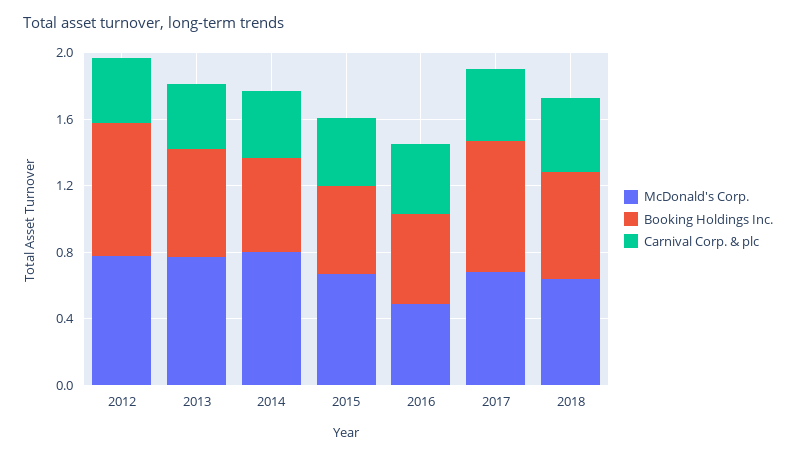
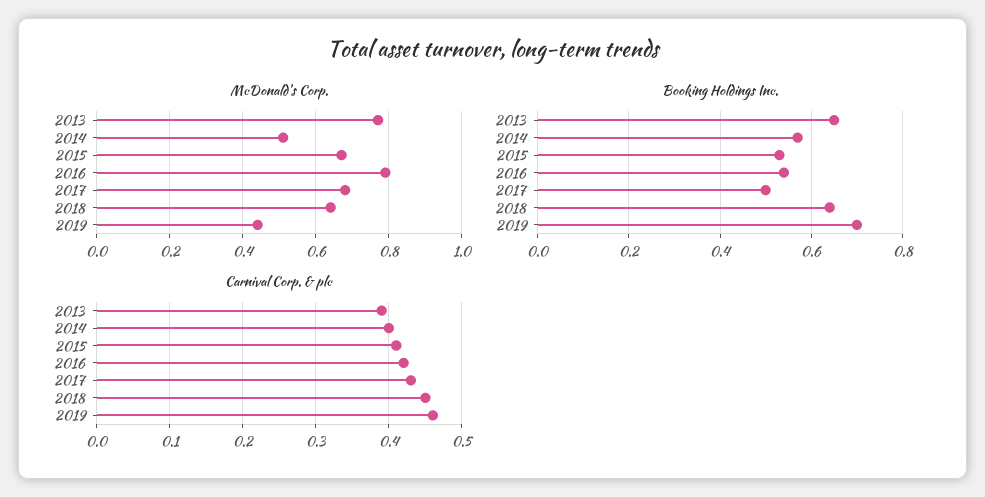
McDonald's Corp., 2012: 0.8 -> none
Booking Holdings Inc., 2012: 0.8 -> none
Carnival Corp. & plc, 2012: 0.4 -> none
McDonald's Corp., 2014: 0.8 -> 0.5
McDonald's Corp., 2016: 0.5 -> 0.8
Booking Holdings Inc., 2017: 0.8 -> 0.5
McDonald's Corp., 2019: none -> 0.45
Booking Holdings Inc., 2019: none -> 0.7
Carnival Corp. & plc, 2019: none -> 0.46

